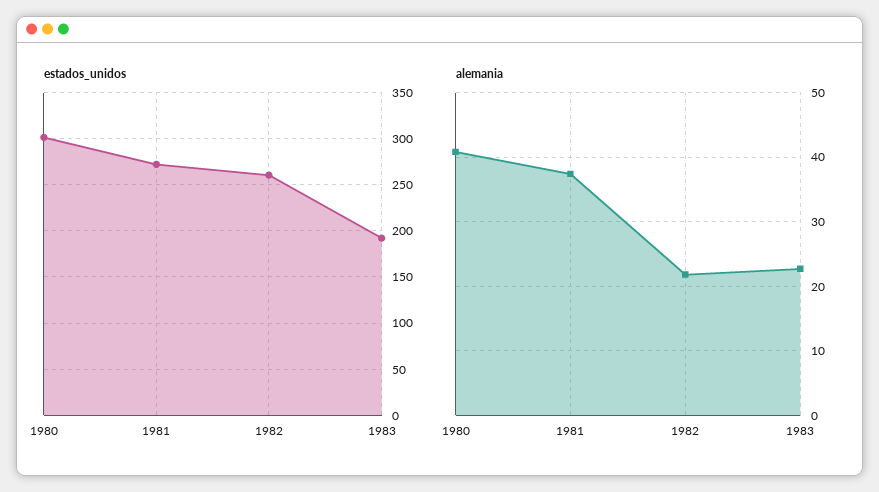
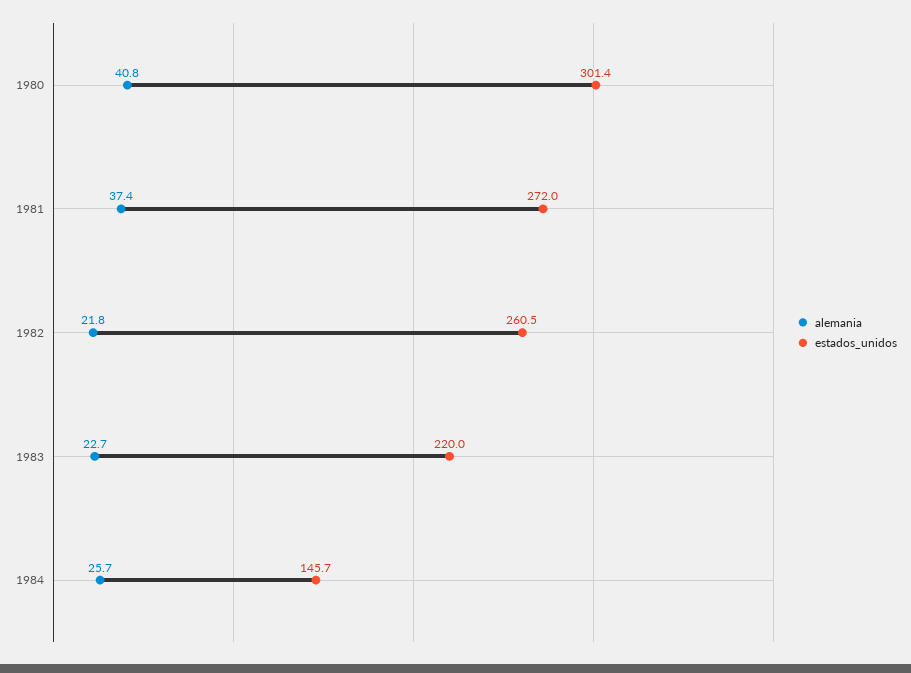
estados_unidos, 1983: 190 -> 220
alemania, 1984: none -> 25.7
estados_unidos, 1984: none -> 145.7

